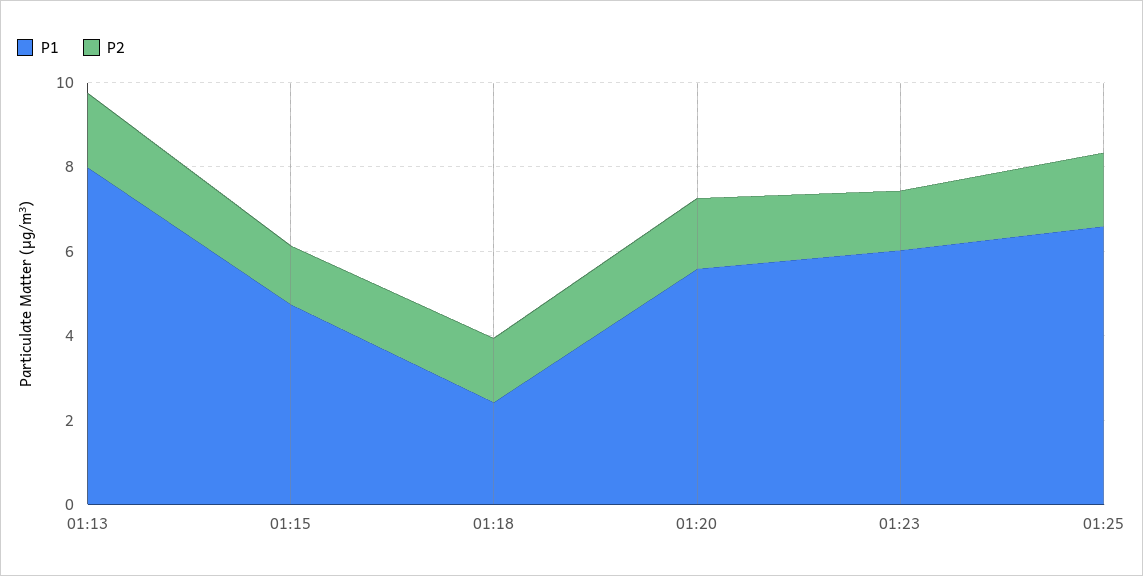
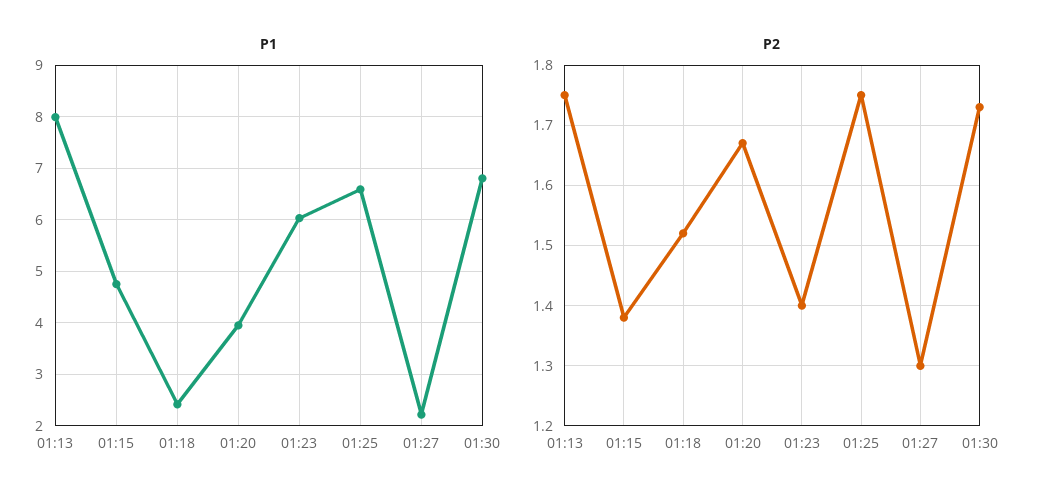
P1, 01:20: 5.5 -> 4
P1, 01:27: none -> 2.2
P1, 01:30: none -> 6.8
P2, 01:27: none -> 1.3
P2, 01:30: none -> 1.73

